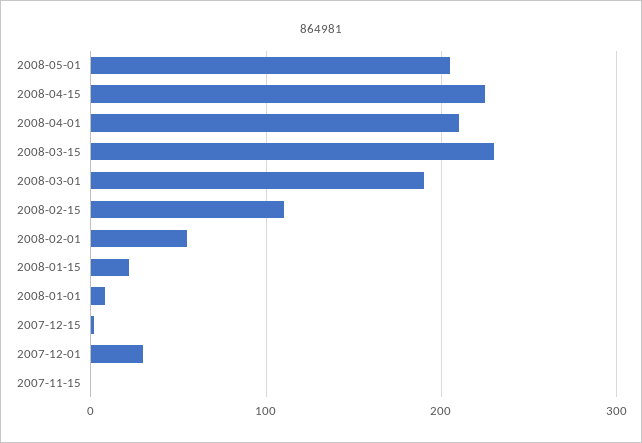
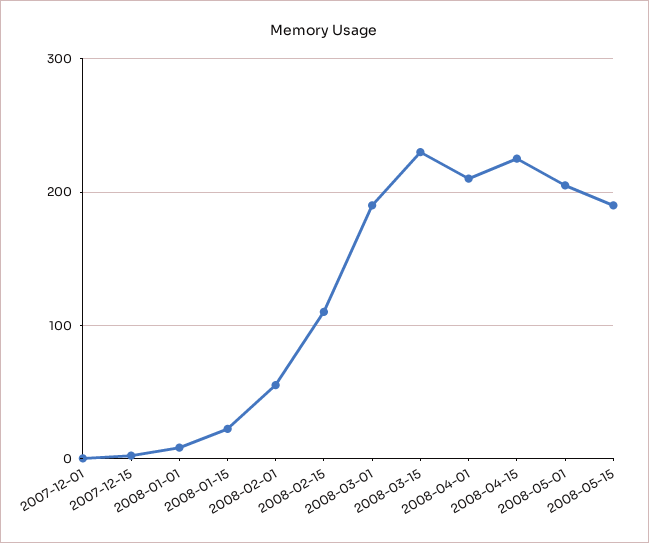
2007-12-01: 30 -> 0
2007-11-15: 0 -> none
2008-05-15: none -> 190

